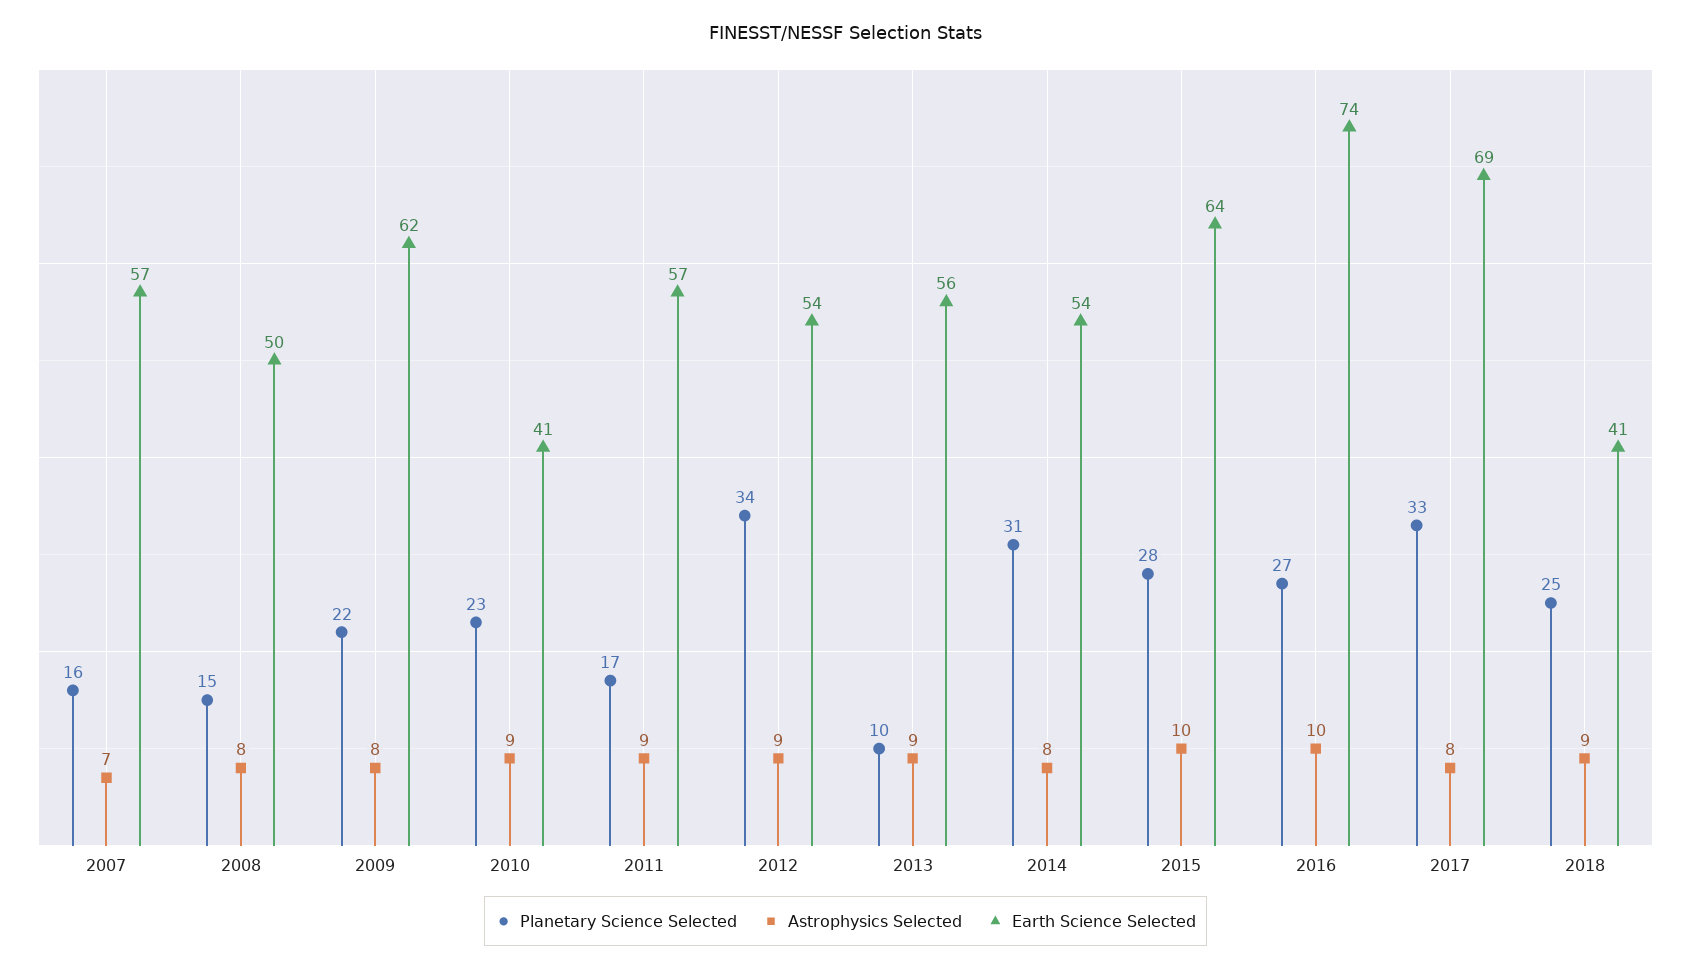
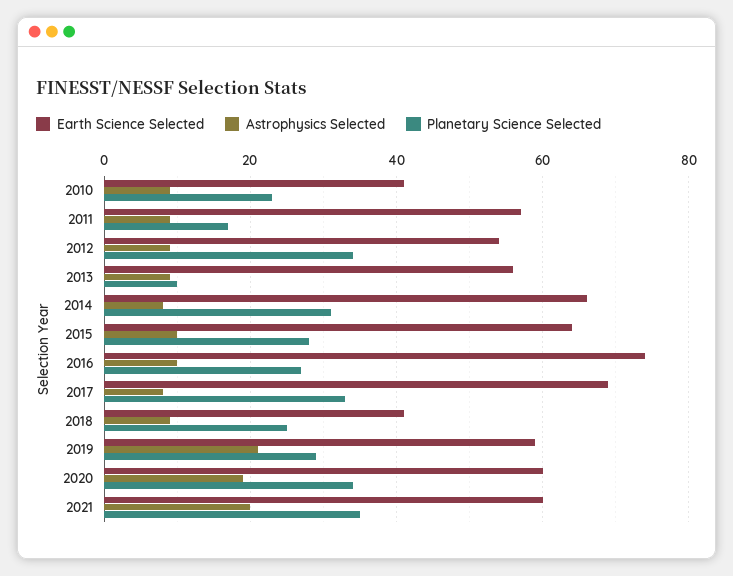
Planetary Science Selected, 2007: 16 -> none
Astrophysics Selected, 2007: 7 -> none
Earth Science Selected, 2007: 57 -> none
Planetary Science Selected, 2008: 15 -> none
Astrophysics Selected, 2008: 8 -> none
Earth Science Selected, 2008: 50 -> none
Planetary Science Selected, 2009: 22 -> none
Astrophysics Selected, 2009: 8 -> none
Earth Science Selected, 2009: 62 -> none
Earth Science Selected, 2014: 54 -> 65
Earth Science Selected, 2019: none -> 60
Astrophysics Selected, 2019: none -> 20
Planetary Science Selected, 2019: none -> 30
Earth Science Selected, 2020: none -> 60
Astrophysics Selected, 2020: none -> 20
Planetary Science Selected, 2020: none -> 35
Earth Science Selected, 2021: none -> 60
Astrophysics Selected, 2021: none -> 20
Planetary Science Selected, 2021: none -> 35

